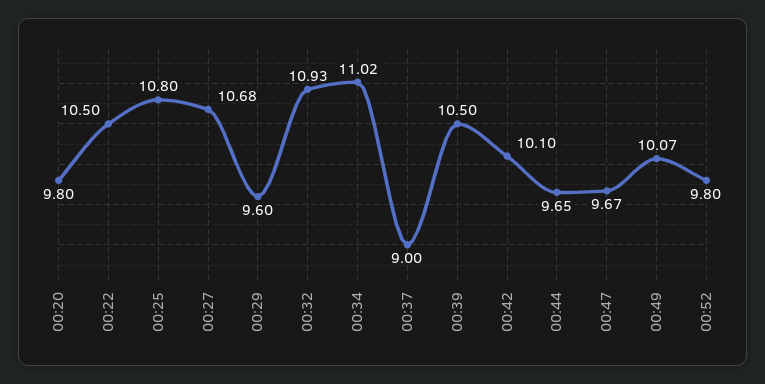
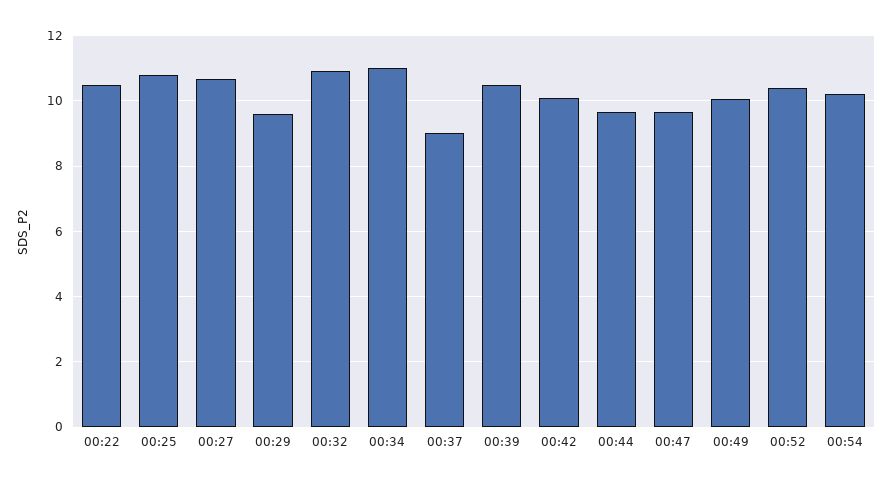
00:20: 9.8 -> none
00:52: 9.8 -> 10.4
00:54: none -> 10.2

